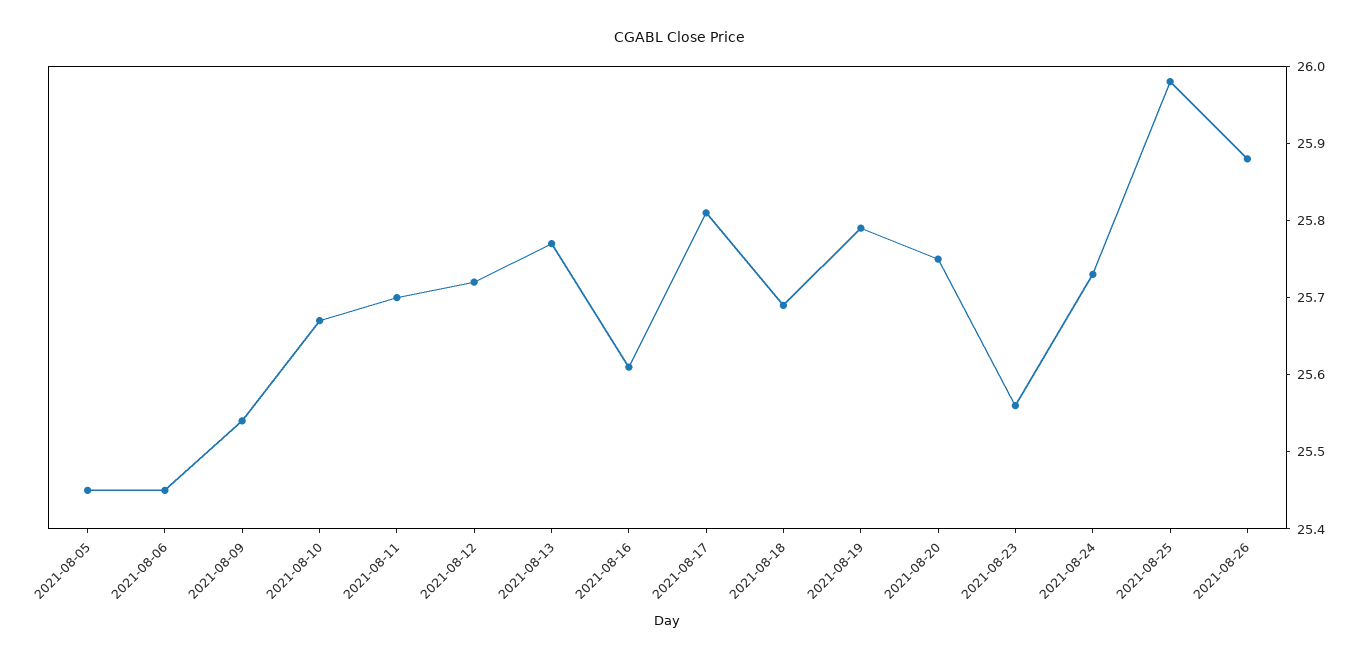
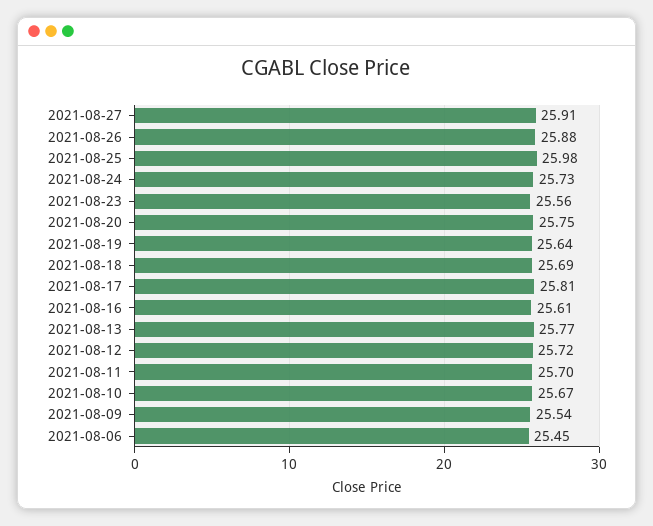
2021-08-05: 25.45 -> none
2021-08-19: 25.8 -> 25.64
2021-08-27: none -> 25.91

